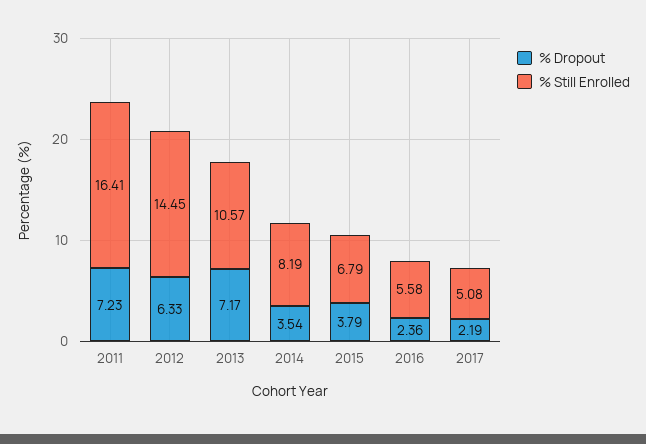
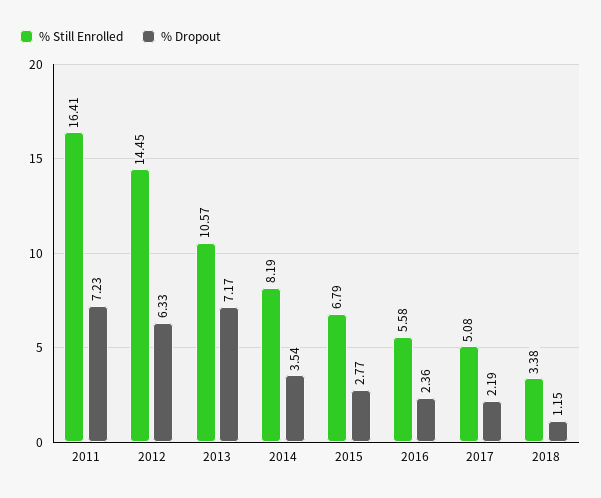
% Dropout, 2015: 3.79 -> 2.77
% Still Enrolled, 2018: none -> 3.38
% Dropout, 2018: none -> 1.15

